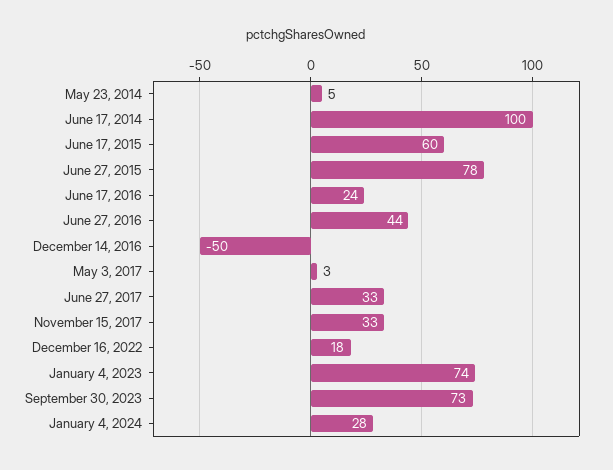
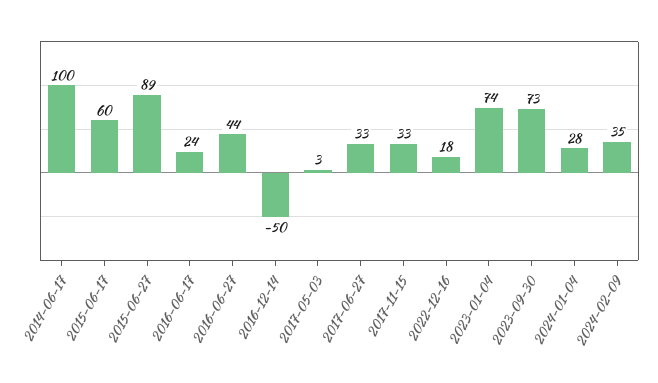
May 23, 2014: 5 -> none
June 27, 2015: 78 -> 89
2024-02-09: none -> 35

